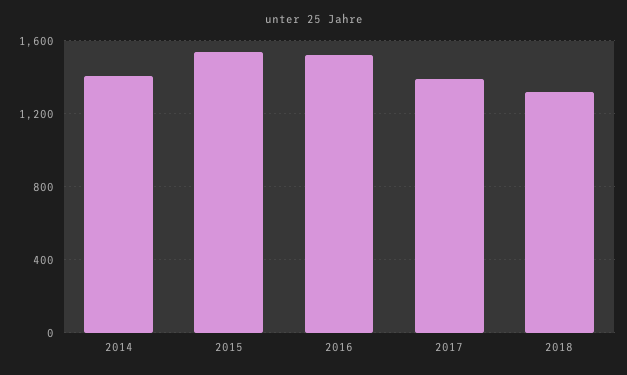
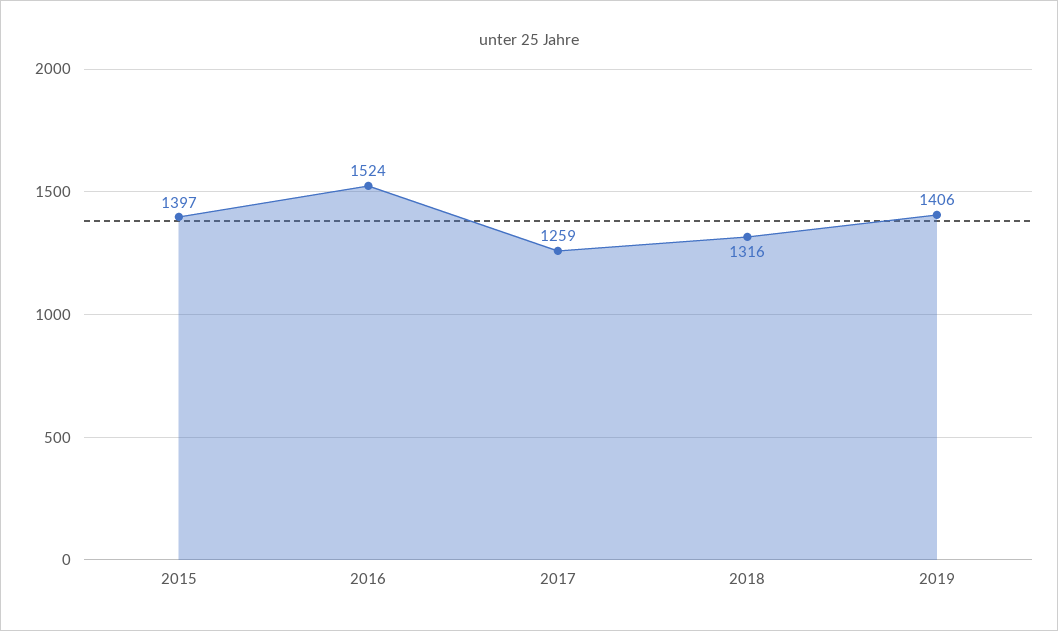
2014: 1400 -> none
2015: 1550 -> 1397
2017: 1400 -> 1259
2019: none -> 1406

